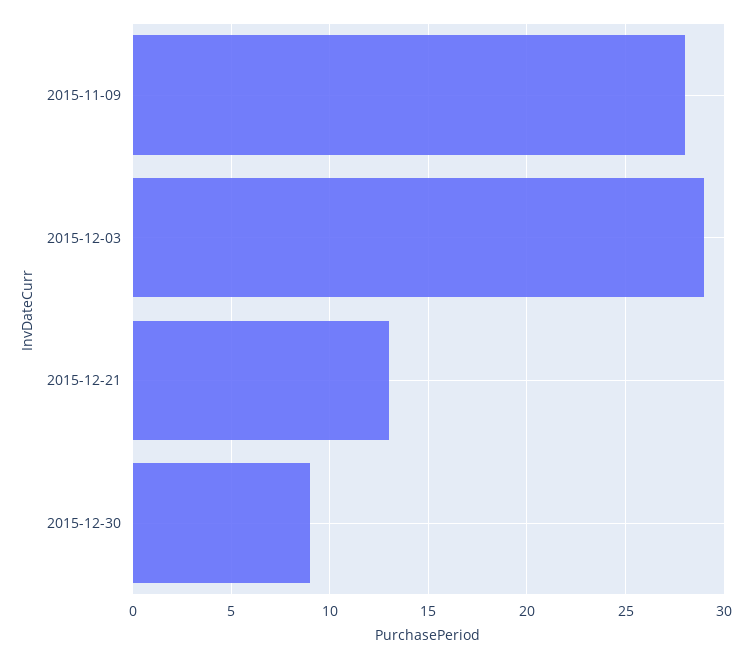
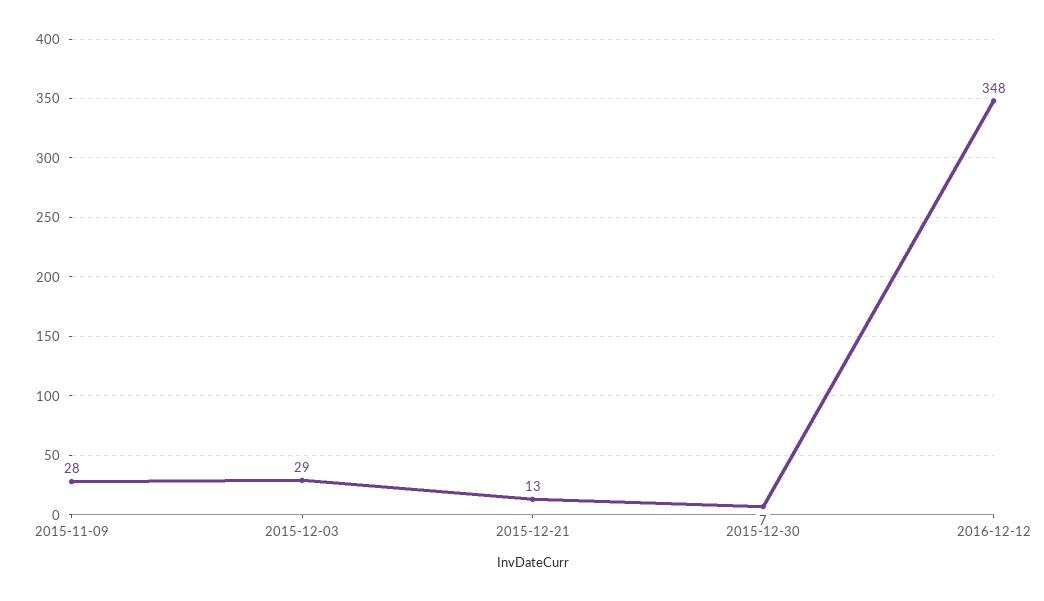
2015-12-30: 9 -> 7
2016-12-12: none -> 348

